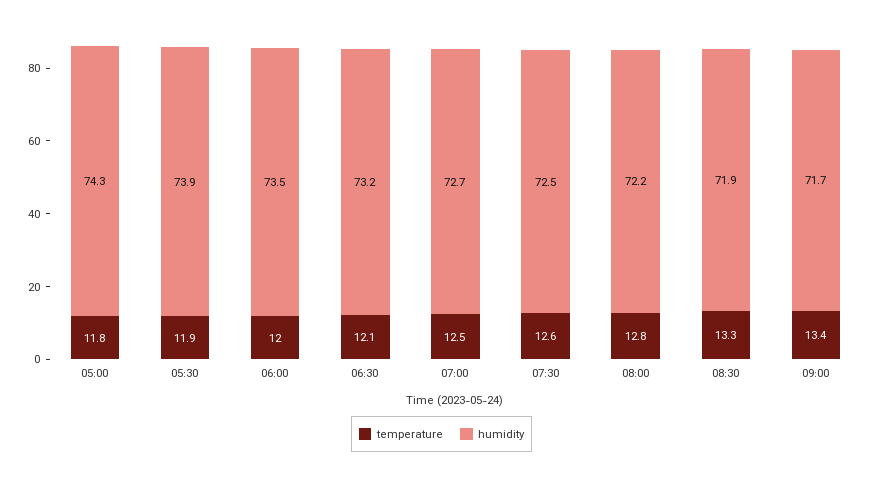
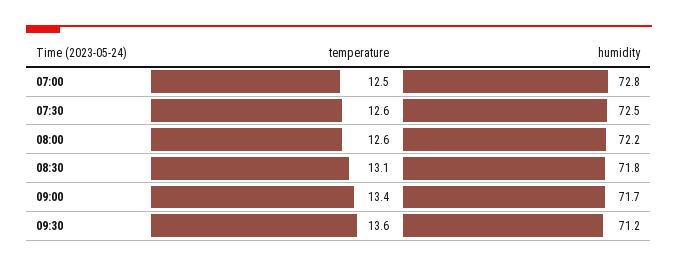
temperature, 05:00: 11.8 -> none
humidity, 05:00: 74.3 -> none
temperature, 05:30: 11.9 -> none
humidity, 05:30: 73.9 -> none
temperature, 06:00: 12 -> none
humidity, 06:00: 73.5 -> none
temperature, 06:30: 12.1 -> none
humidity, 06:30: 73.2 -> none
humidity, 07:00: 72.7 -> 72.8
temperature, 08:00: 12.8 -> 12.6
temperature, 08:30: 13.3 -> 13.1
humidity, 08:30: 71.9 -> 71.8
temperature, 09:30: none -> 13.6
humidity, 09:30: none -> 71.2

